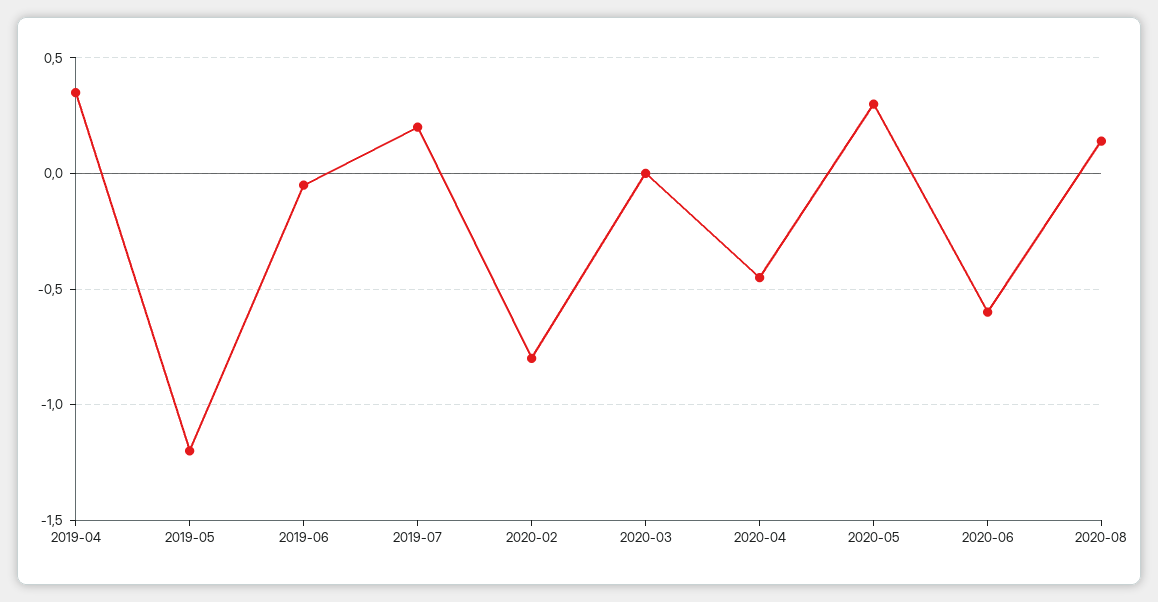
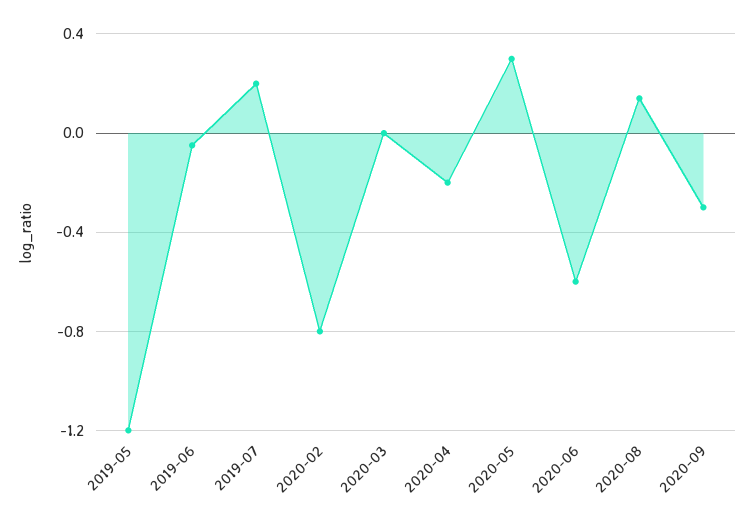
2019-04: 0.35 -> none
2020-04: -0.45 -> -0.2
2020-09: none -> -0.3

